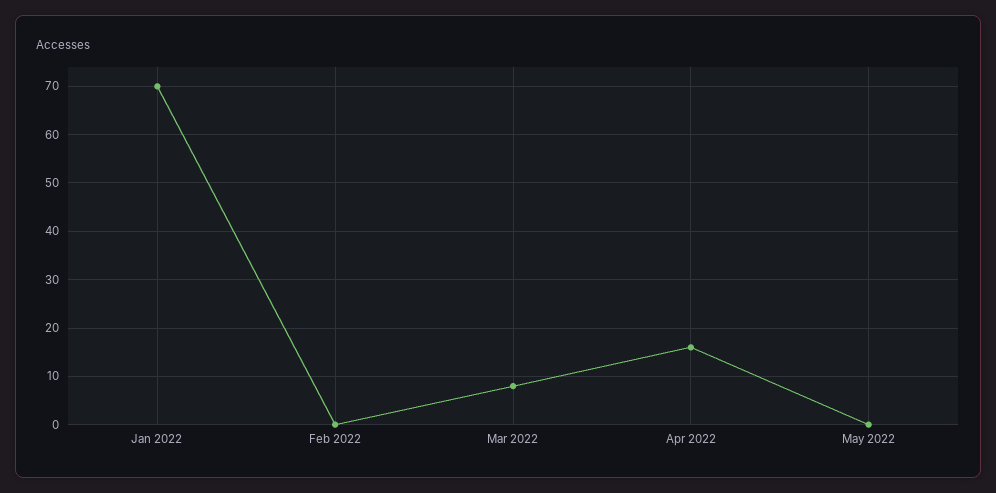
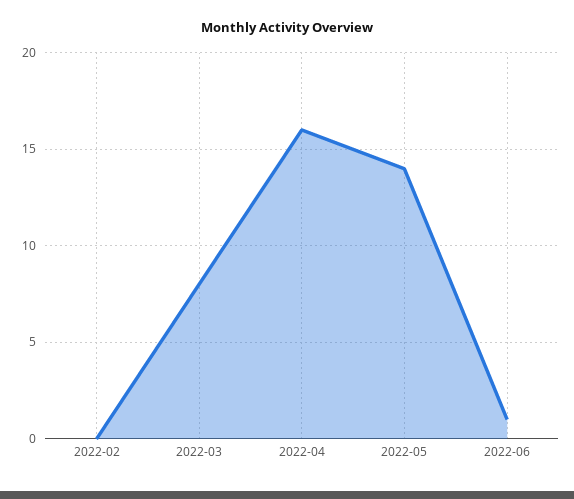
Jan 2022: 70 -> none
May 2022: 0 -> 14
2022-06: none -> 1

